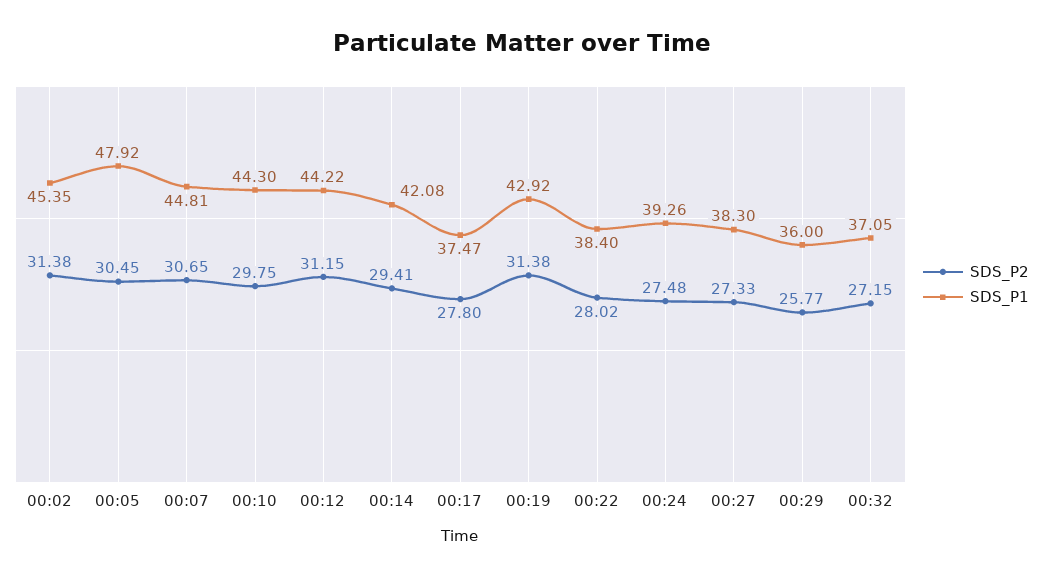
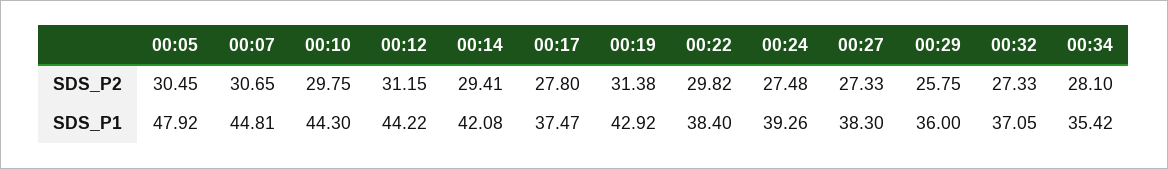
SDS_P2, 00:02: 31.38 -> none
SDS_P1, 00:02: 45.35 -> none
SDS_P2, 00:22: 28.02 -> 29.82
SDS_P2, 00:29: 25.77 -> 25.75
SDS_P2, 00:32: 27.15 -> 27.33
SDS_P2, 00:34: none -> 28.1
SDS_P1, 00:34: none -> 35.42

